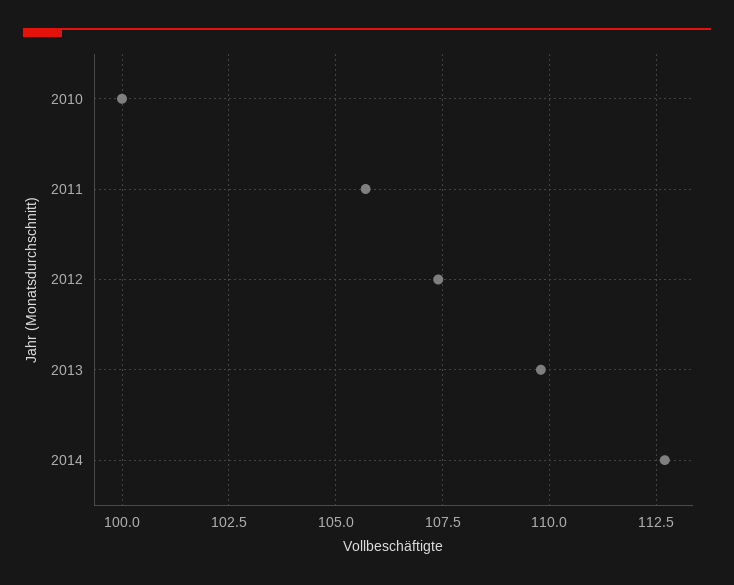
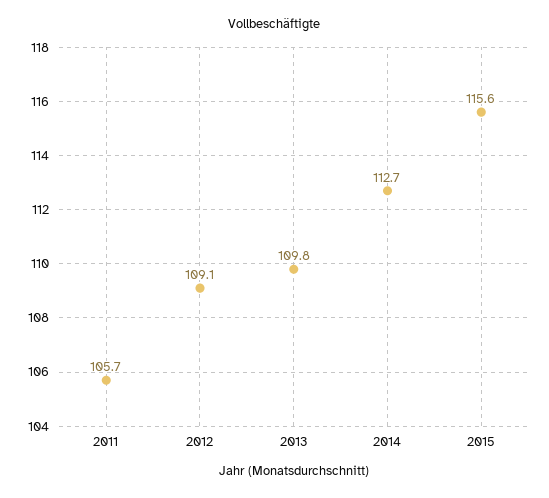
2010: 100 -> none
2012: 107.5 -> 109.1
2015: none -> 115.6

